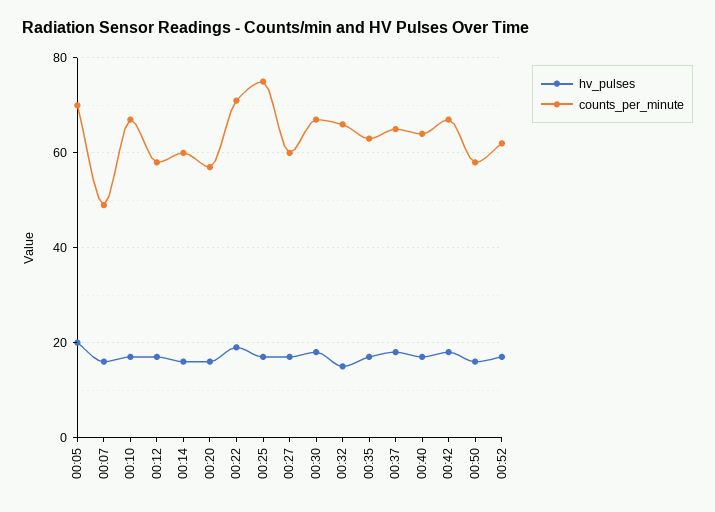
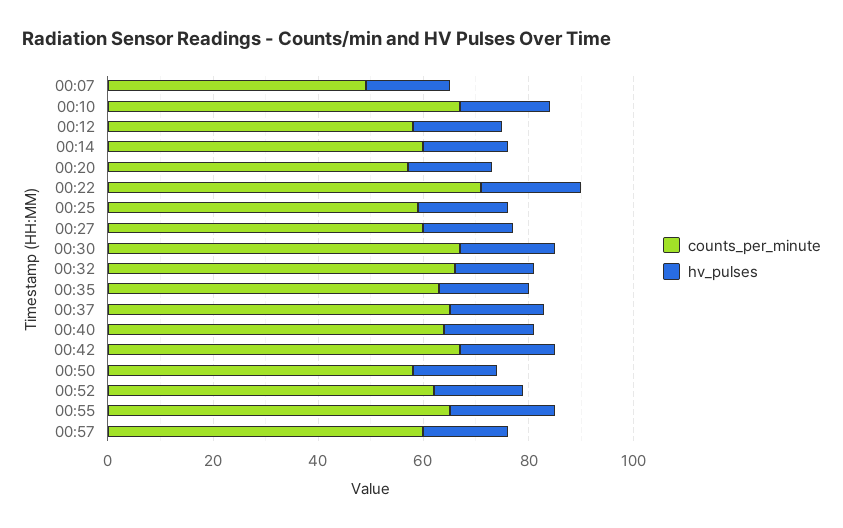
hv_pulses, 00:05: 20 -> none
counts_per_minute, 00:05: 70 -> none
counts_per_minute, 00:25: 75 -> 60
counts_per_minute, 00:55: none -> 65
hv_pulses, 00:55: none -> 20
counts_per_minute, 00:57: none -> 60
hv_pulses, 00:57: none -> 15

